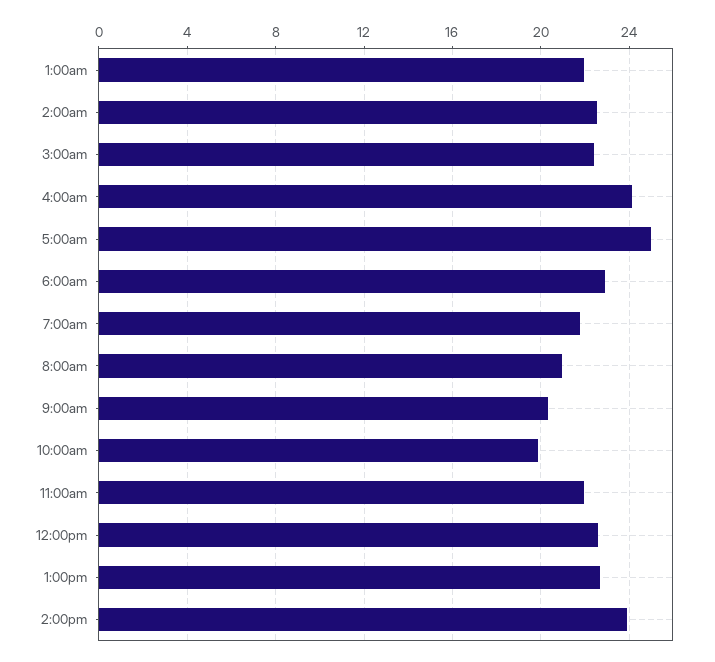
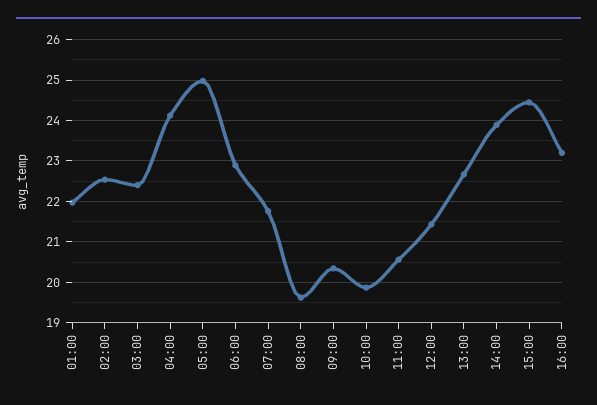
8:00am: 21 -> 19.6
11:00am: 22 -> 20.6
12:00pm: 22.5 -> 21.4
15:00: none -> 24.4
16:00: none -> 23.2

